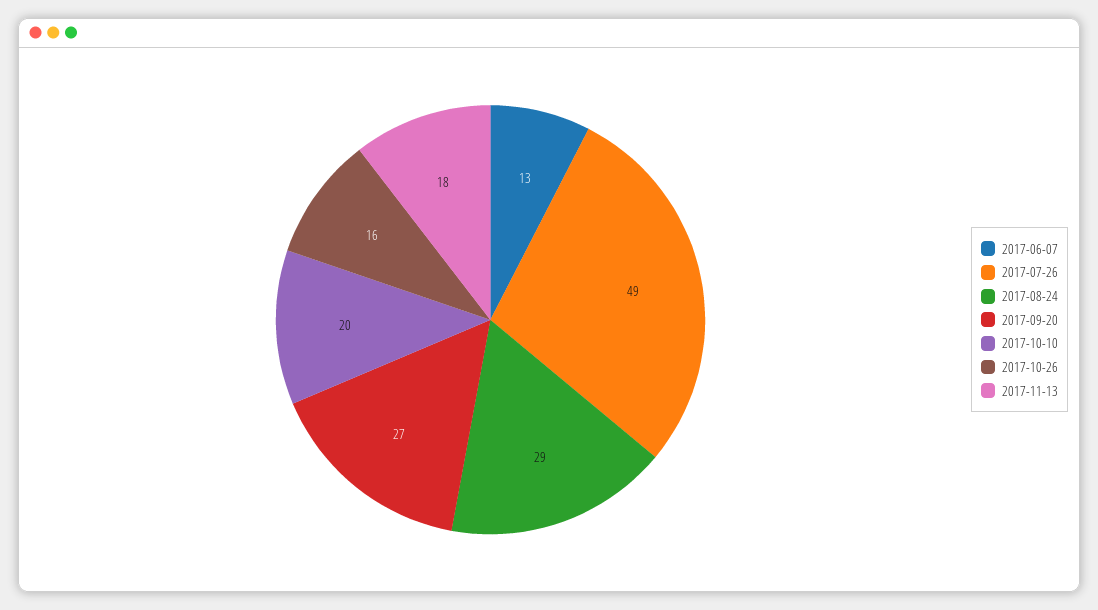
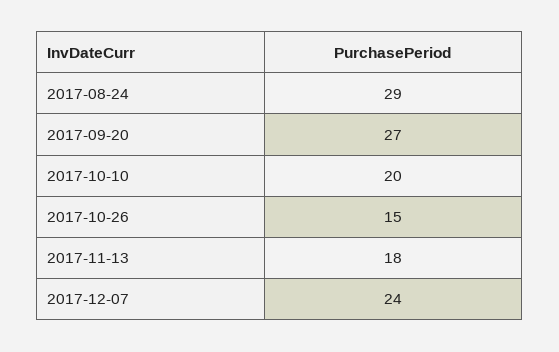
2017-06-07: 13 -> none
2017-07-26: 49 -> none
2017-10-26: 16 -> 15
2017-12-07: none -> 24

